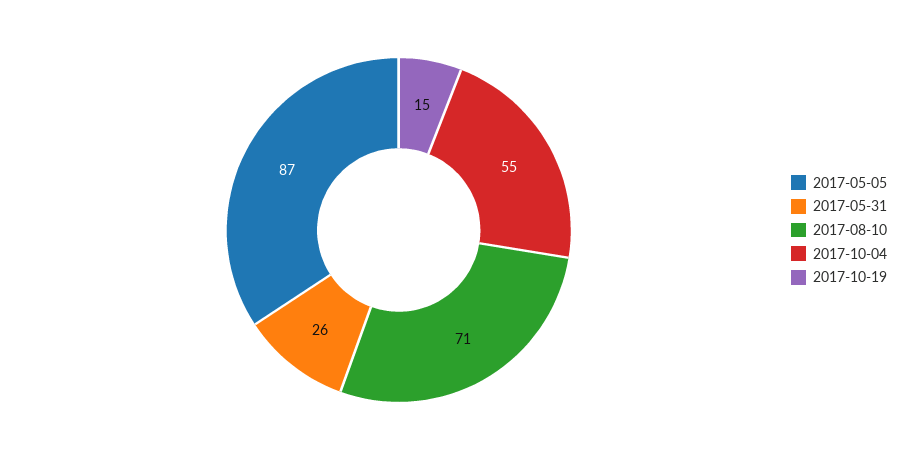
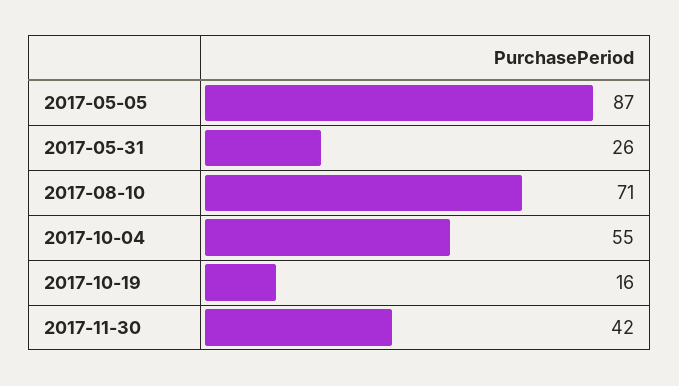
2017-10-19: 15 -> 16
2017-11-30: none -> 42

